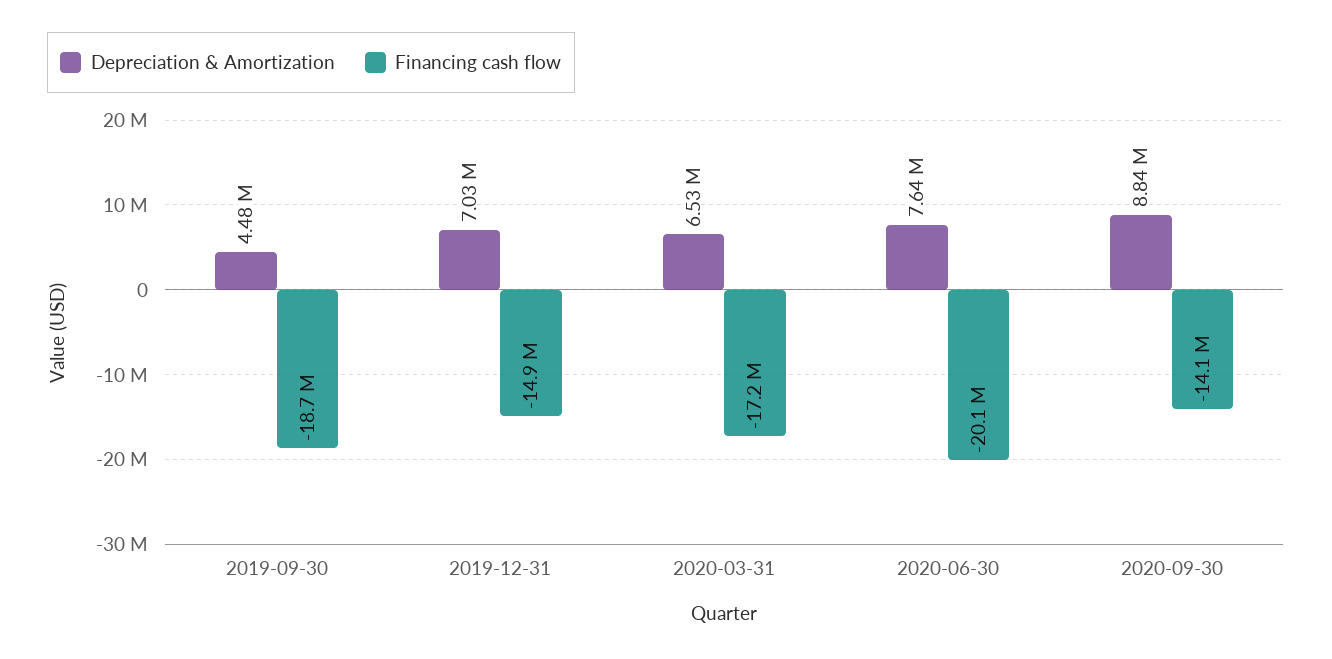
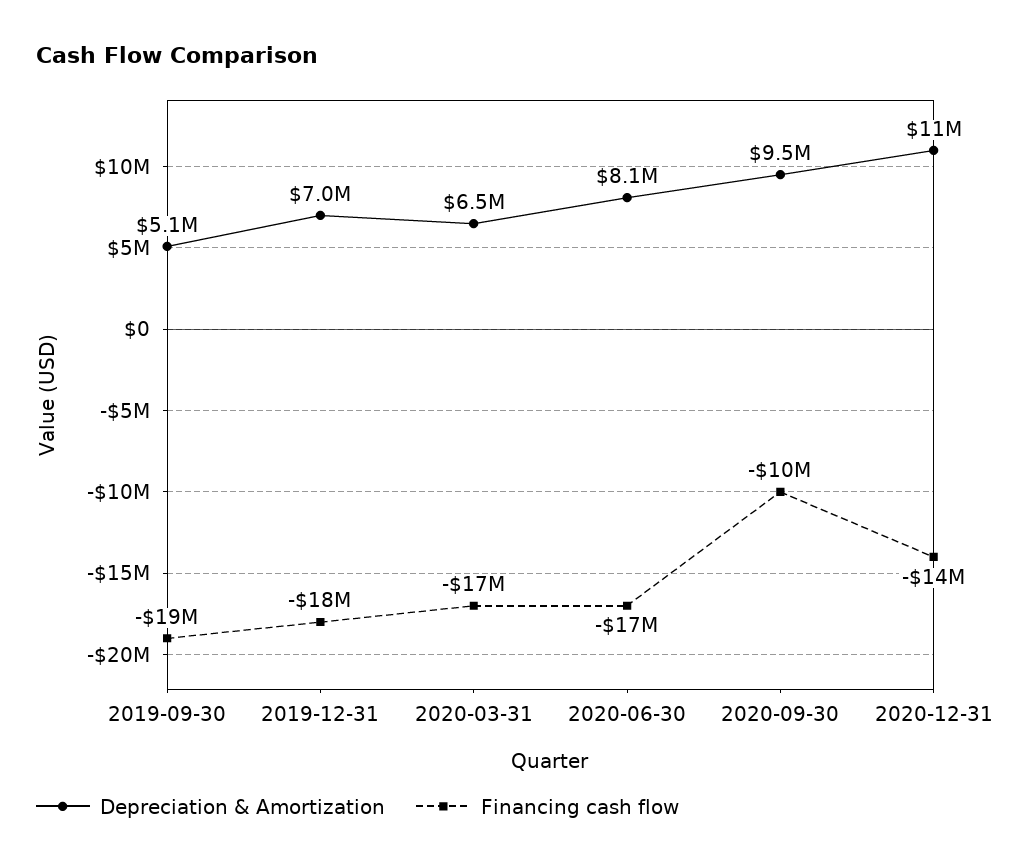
Depreciation & Amortization, 2019-09-30: 4480000 -> 5100000
Financing cash flow, 2019-12-31: -14900000 -> -18000000
Depreciation & Amortization, 2020-06-30: 7640000 -> 8100000
Financing cash flow, 2020-06-30: -20100000 -> -17000000
Depreciation & Amortization, 2020-09-30: 8840000 -> 9500000
Financing cash flow, 2020-09-30: -14100000 -> -10000000
Depreciation & Amortization, 2020-12-31: none -> 11000000
Financing cash flow, 2020-12-31: none -> -14000000

